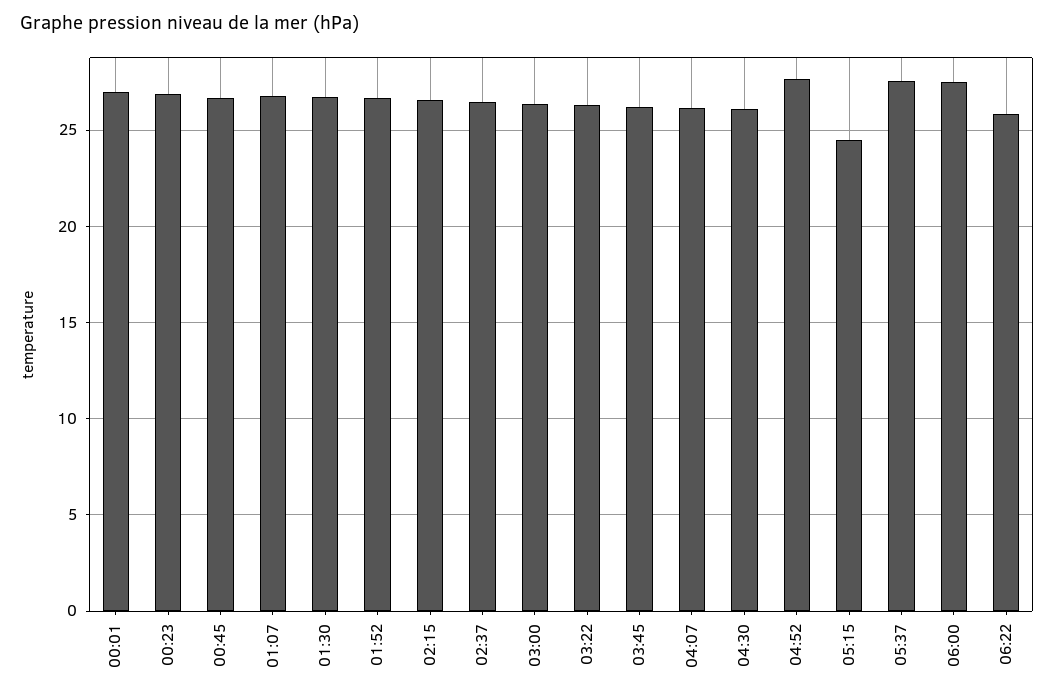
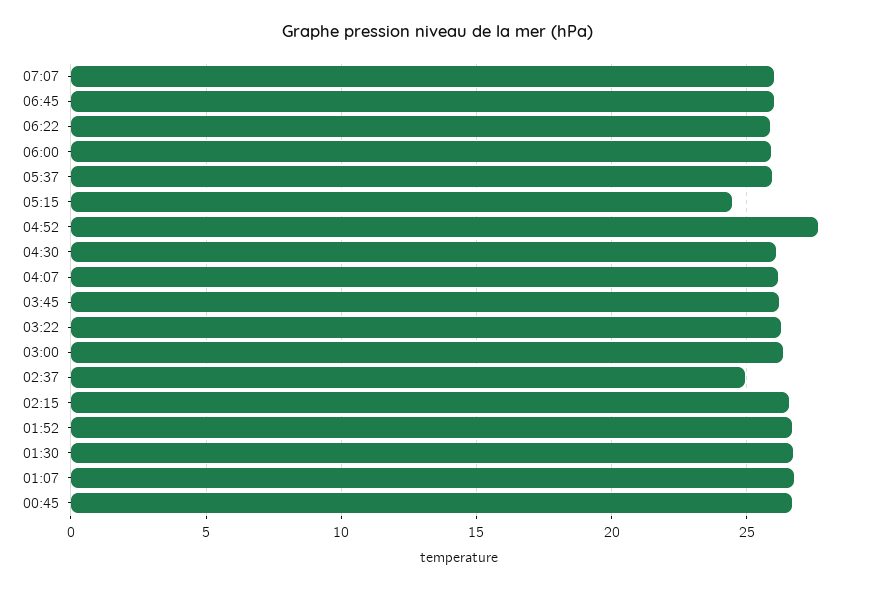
00:01: 27 -> none
00:23: 27 -> none
02:37: 26.5 -> 25
05:37: 27.5 -> 26
06:00: 27.5 -> 26
07:07: none -> 26
06:45: none -> 26

